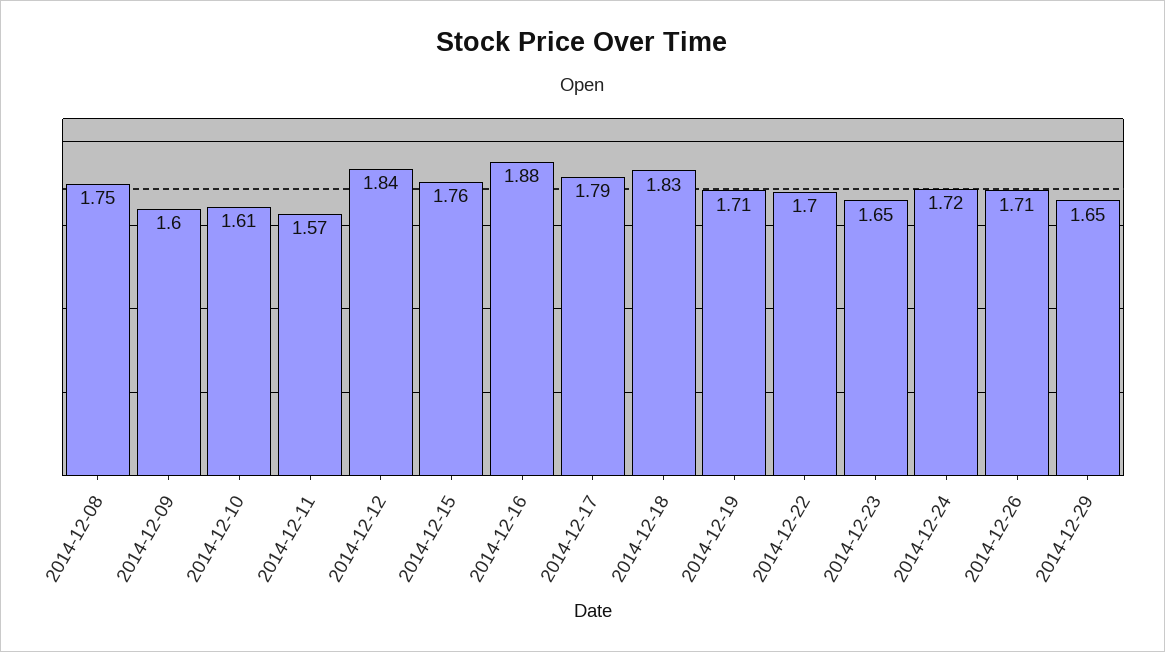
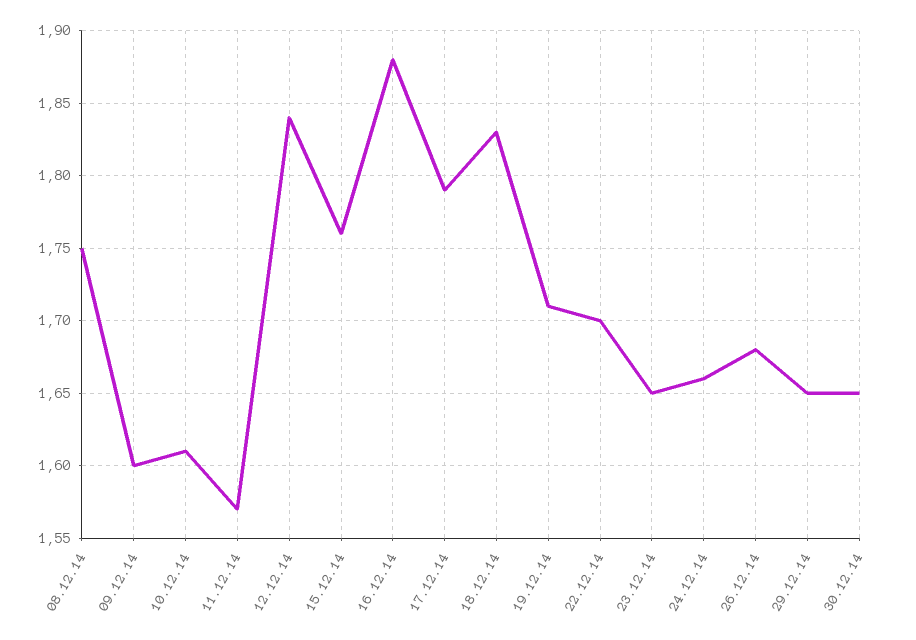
2014-12-24: 1.72 -> 1.66
2014-12-26: 1.71 -> 1.68
30.12.14: none -> 1.65

